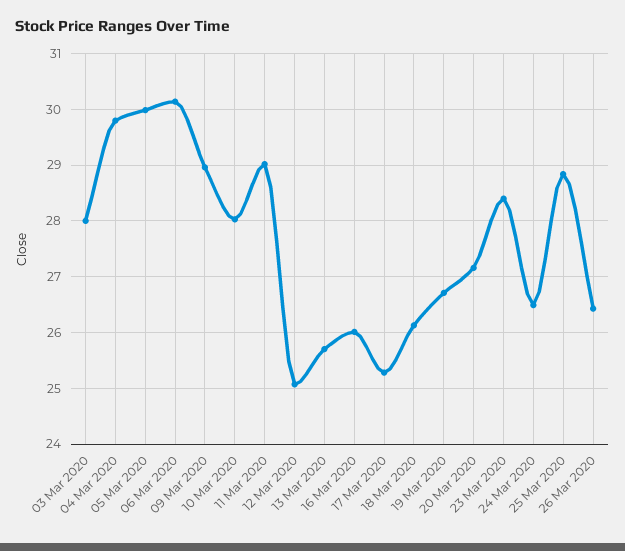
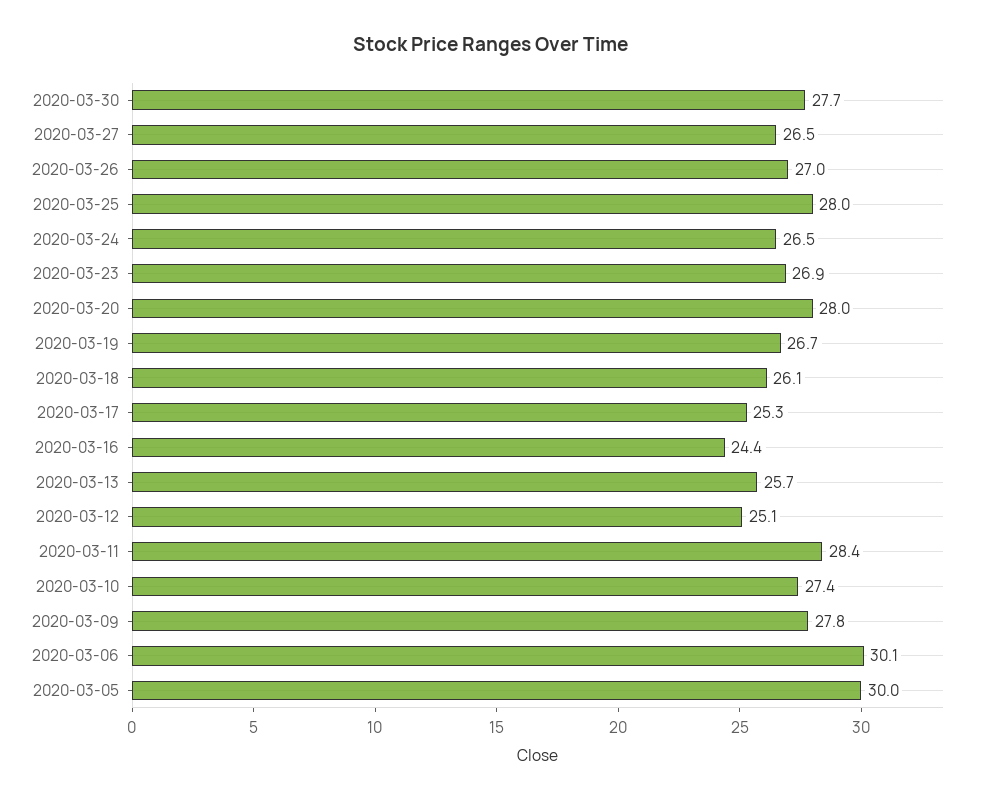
03 Mar 2020: 28 -> none
04 Mar 2020: 29.8 -> none
09 Mar 2020: 29 -> 27.8
10 Mar 2020: 28 -> 27.4
11 Mar 2020: 29 -> 28.4
16 Mar 2020: 26 -> 24.4
20 Mar 2020: 27.2 -> 28
23 Mar 2020: 28.4 -> 26.9
25 Mar 2020: 28.8 -> 28
26 Mar 2020: 26.4 -> 27
2020-03-30: none -> 27.7
2020-03-27: none -> 26.5

